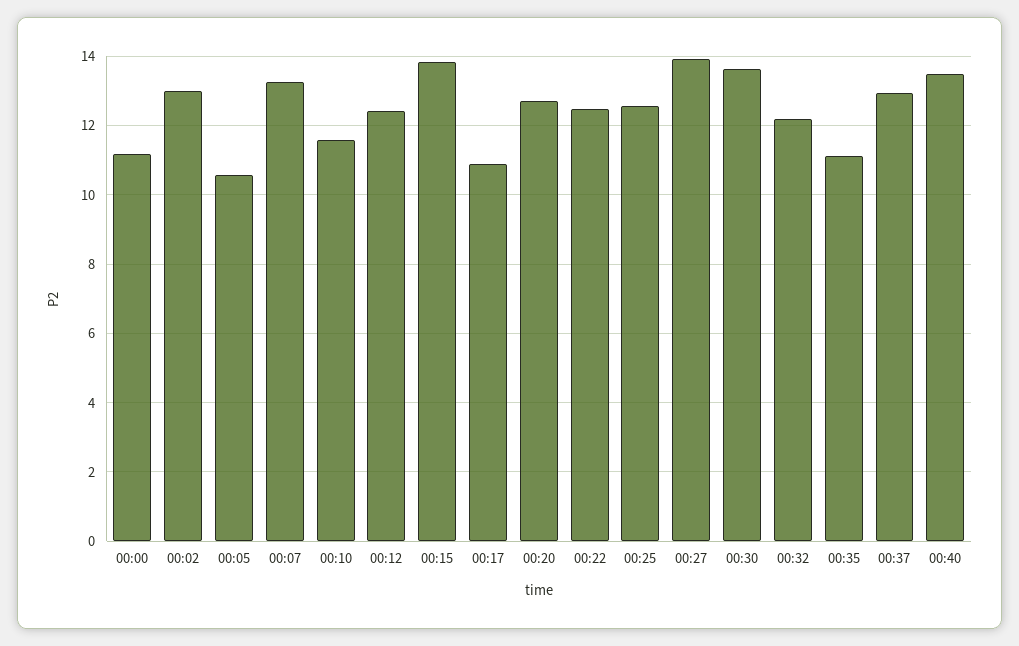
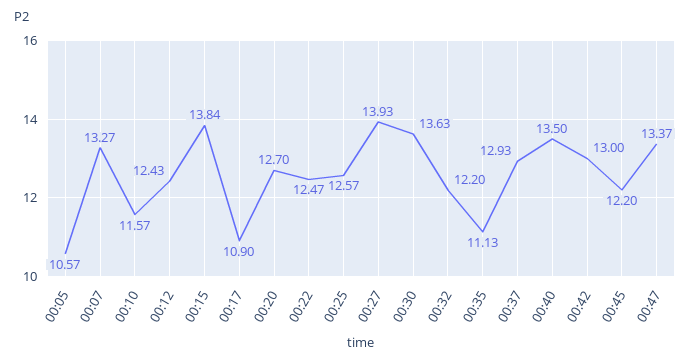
00:00: 11.2 -> none
00:02: 13 -> none
00:42: none -> 13
00:45: none -> 12.2
00:47: none -> 13.37

